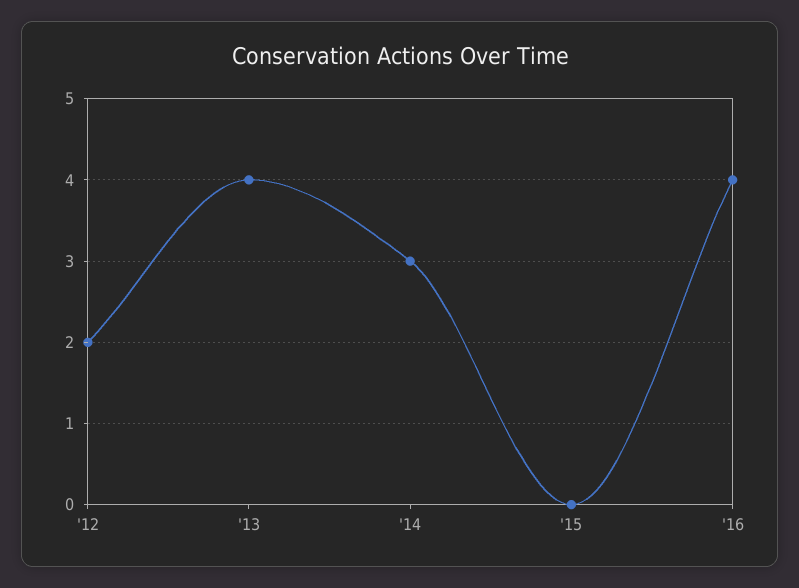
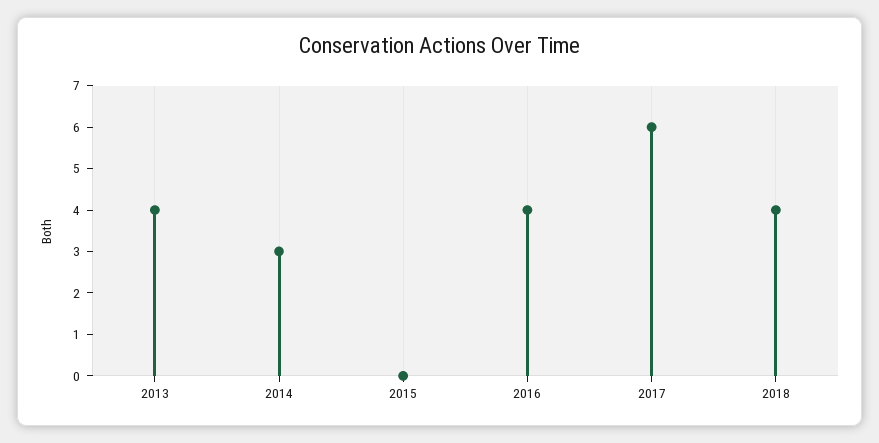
'12: 2 -> none
2017: none -> 6
2018: none -> 4

